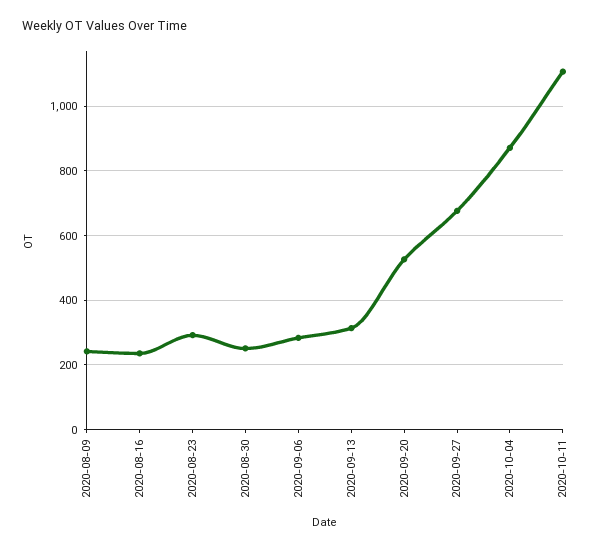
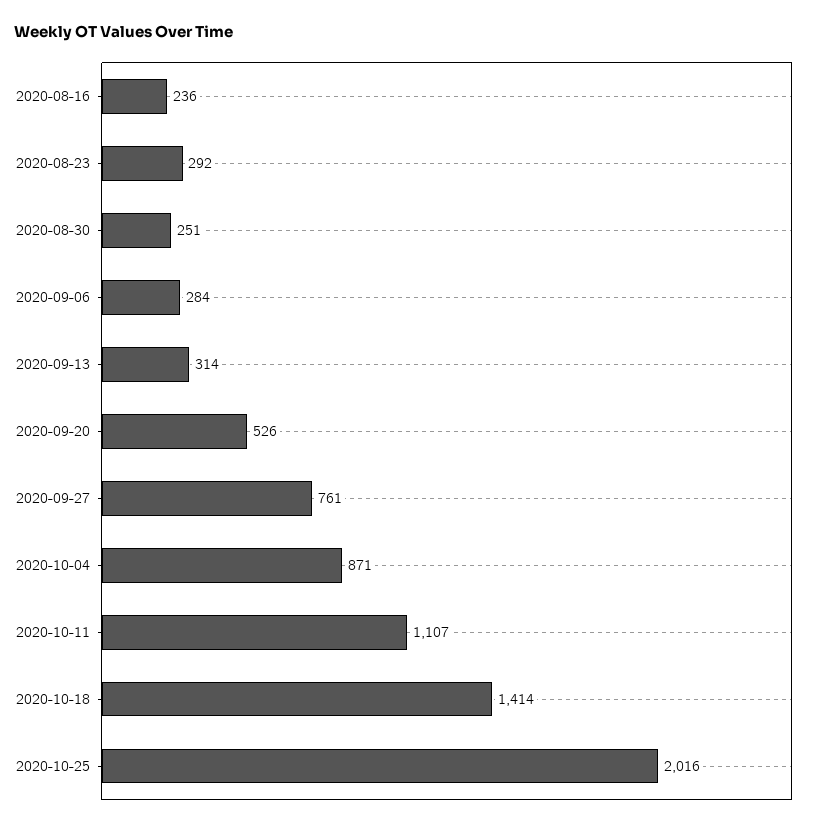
2020-08-09: 240 -> none
2020-09-27: 680 -> 761
2020-10-18: none -> 1414
2020-10-25: none -> 2016

